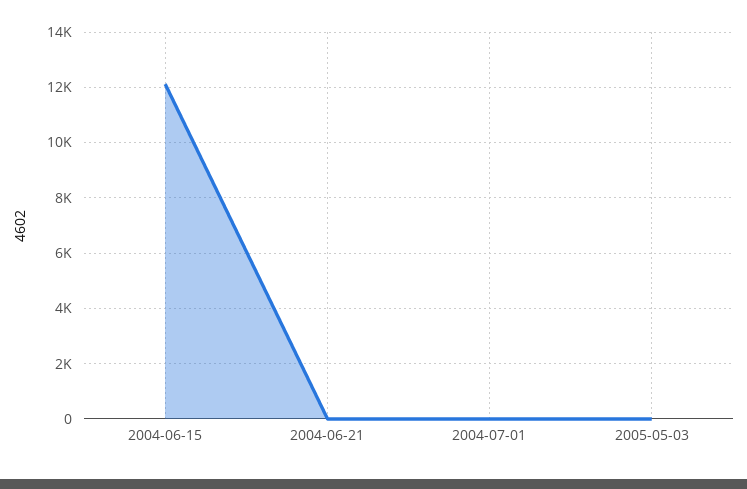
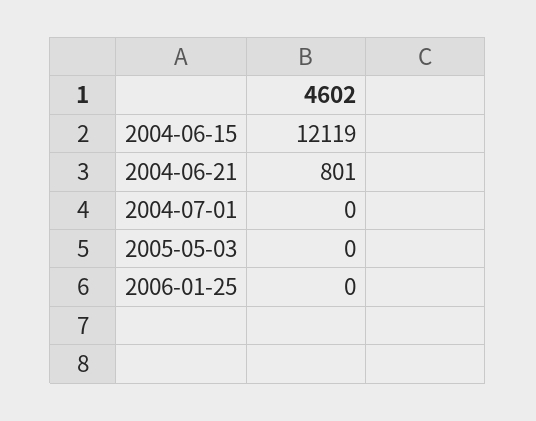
2004-06-21: 0 -> 801
2006-01-25: none -> 0

